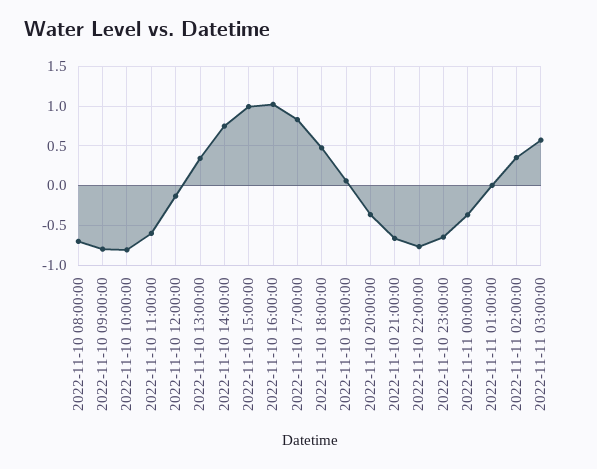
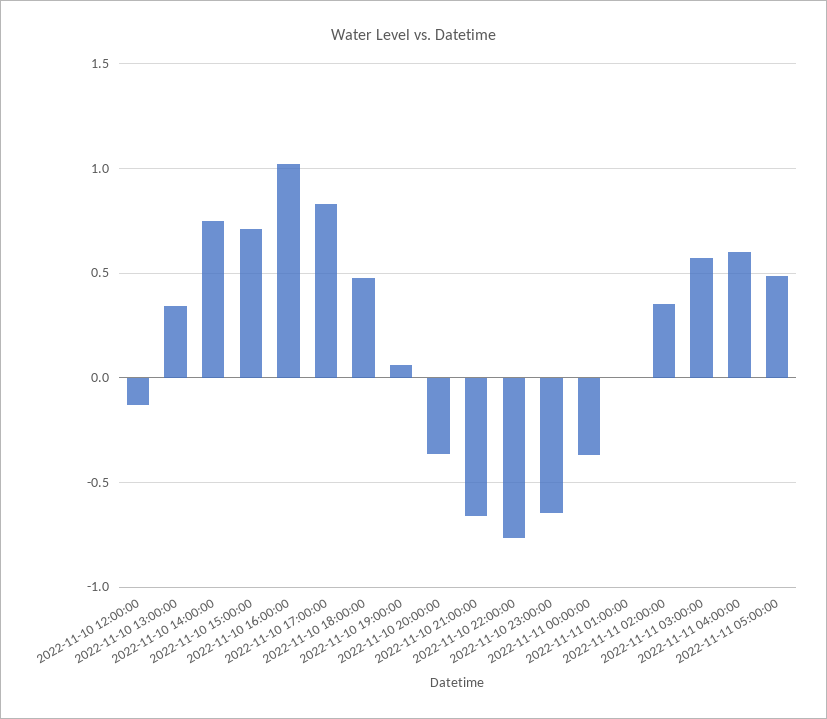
2022-11-10 08:00:00: -0.7 -> none
2022-11-10 09:00:00: -0.8 -> none
2022-11-10 10:00:00: -0.8 -> none
2022-11-10 11:00:00: -0.6 -> none
2022-11-10 15:00:00: 1 -> 0.7
2022-11-11 04:00:00: none -> 0.6
2022-11-11 05:00:00: none -> 0.5

